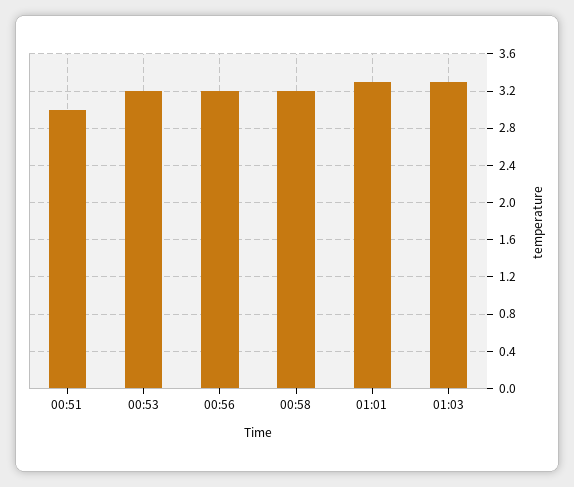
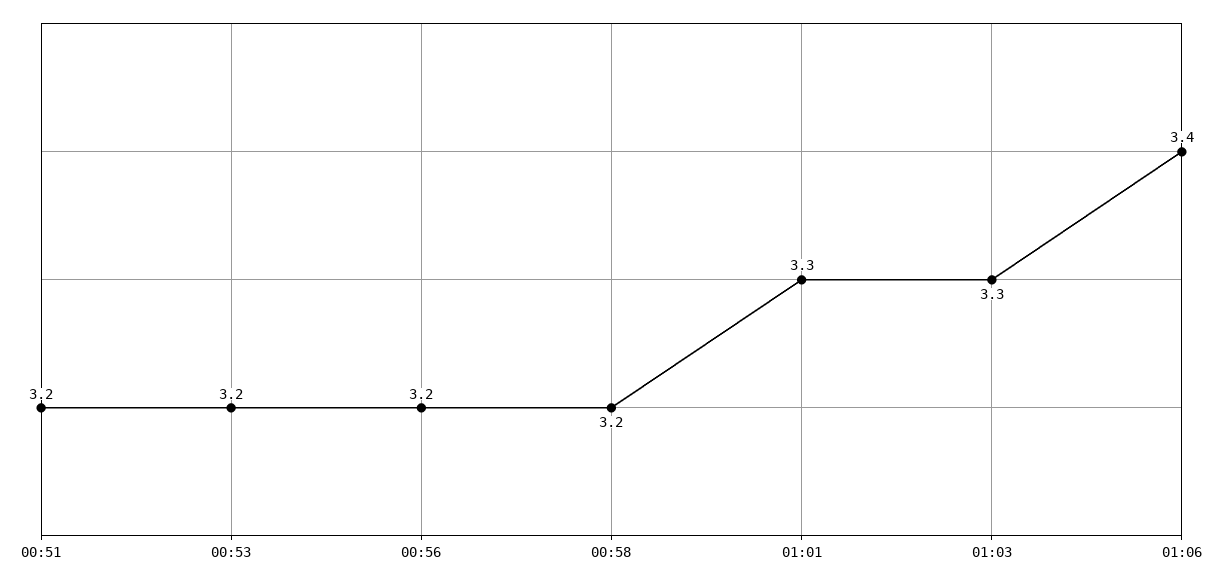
00:51: 3 -> 3.2
01:06: none -> 3.4

